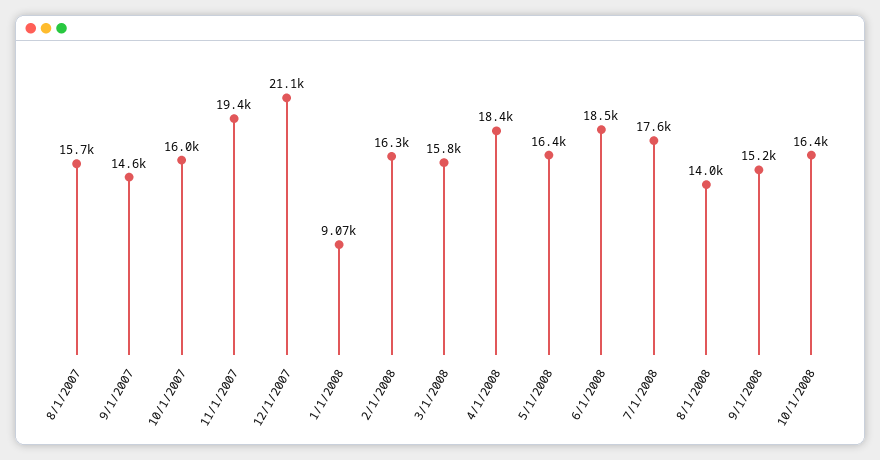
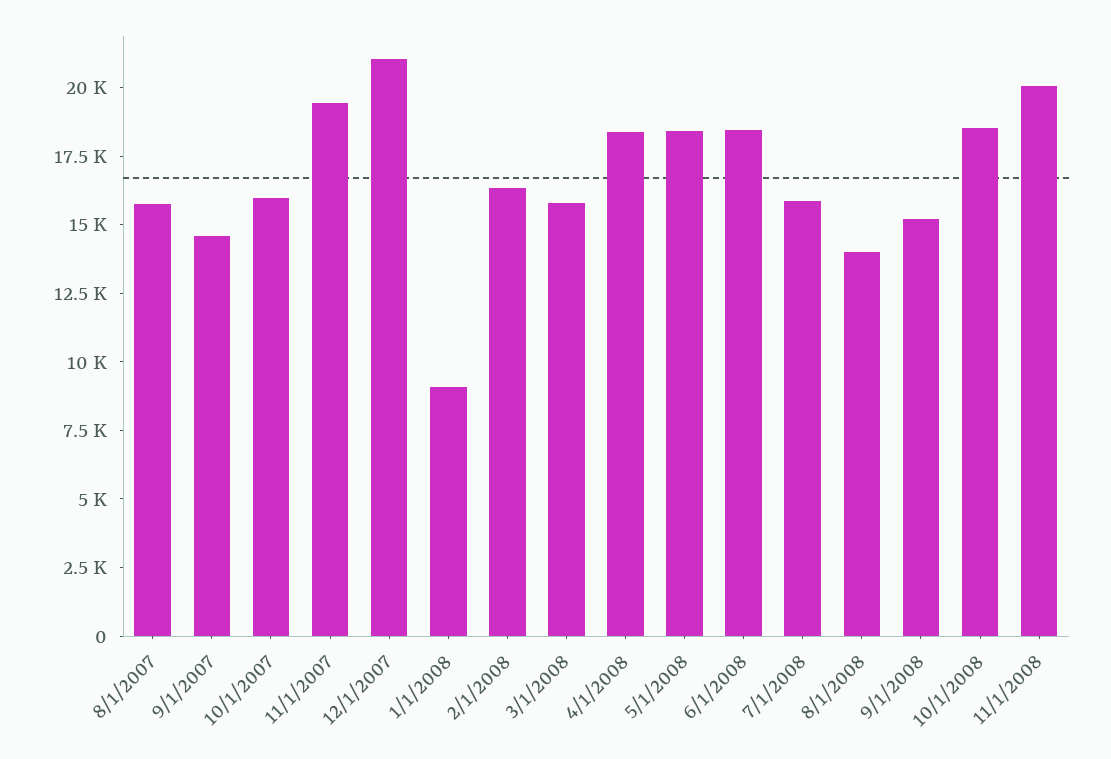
5/1/2008: 16400 -> 18500
7/1/2008: 17600 -> 16000
10/1/2008: 16400 -> 18500
11/1/2008: none -> 20000

